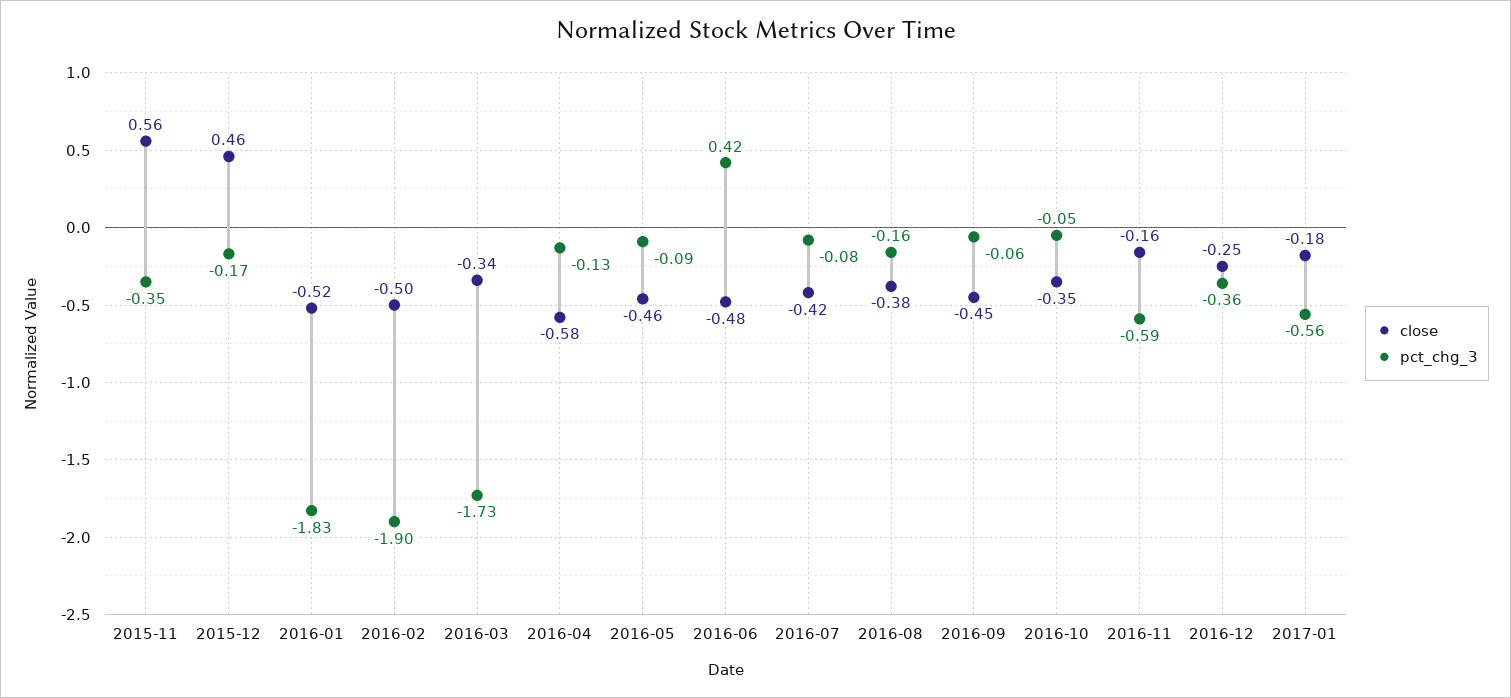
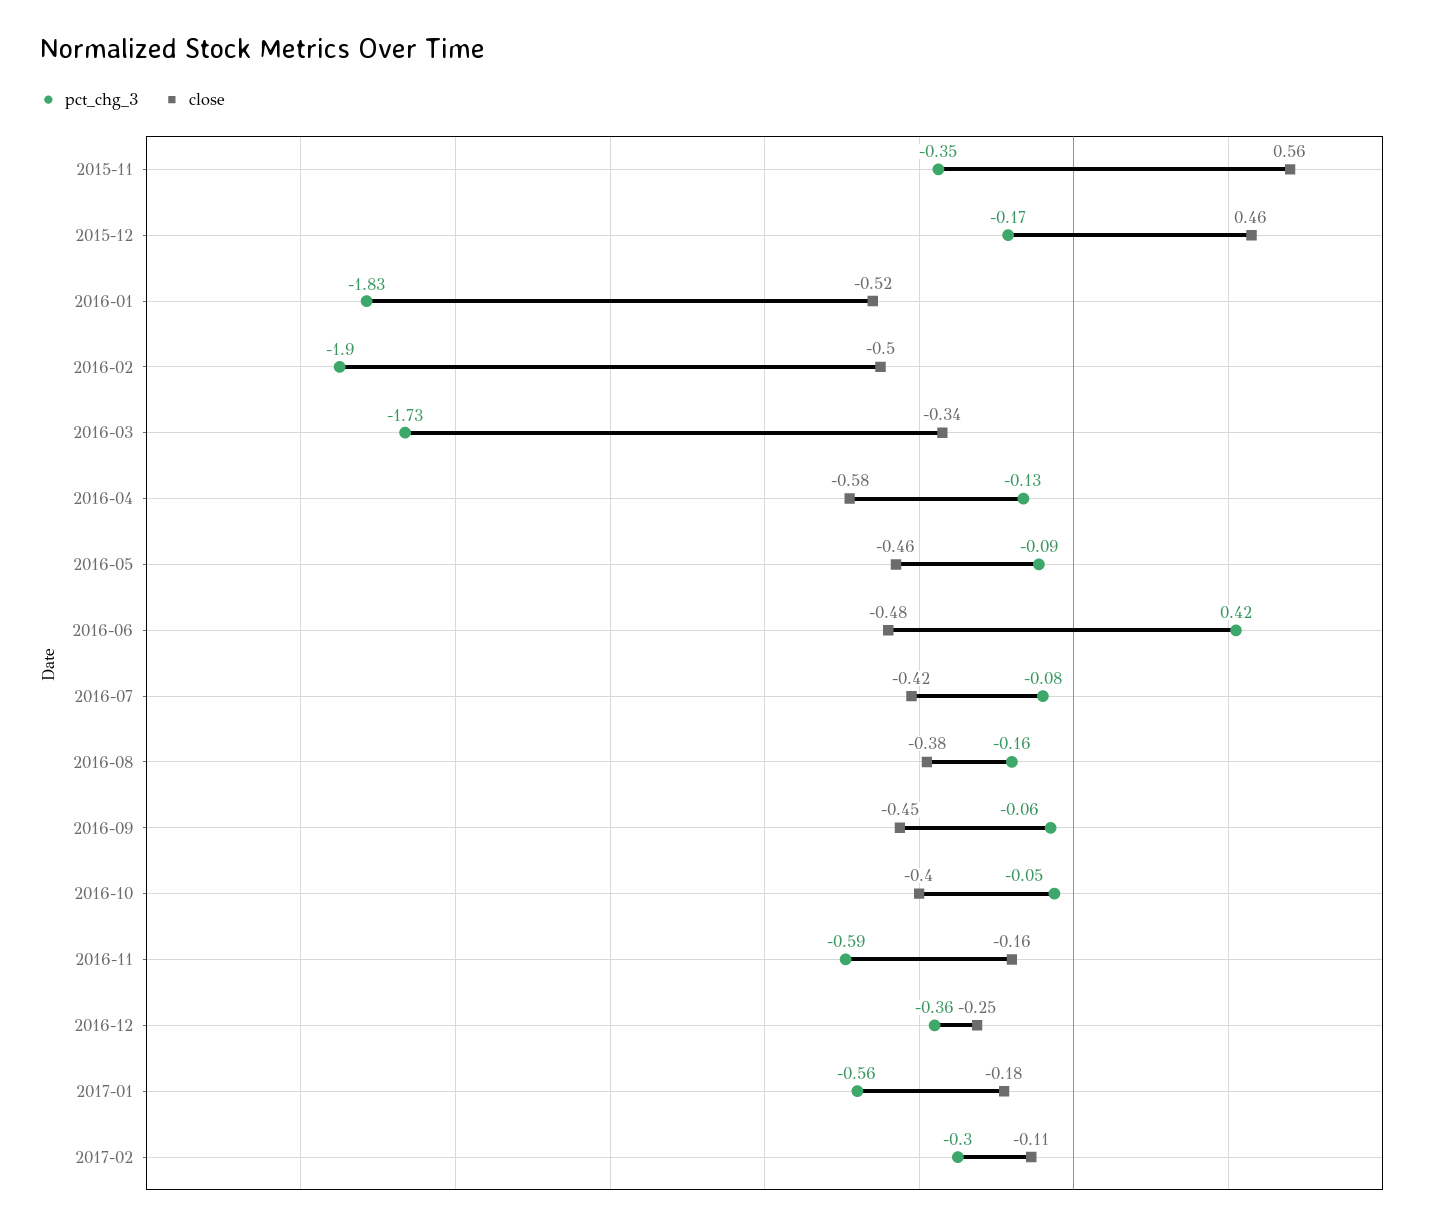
close, 2016-10: -0.35 -> -0.4
pct_chg_3, 2017-02: none -> -0.3
close, 2017-02: none -> -0.11

